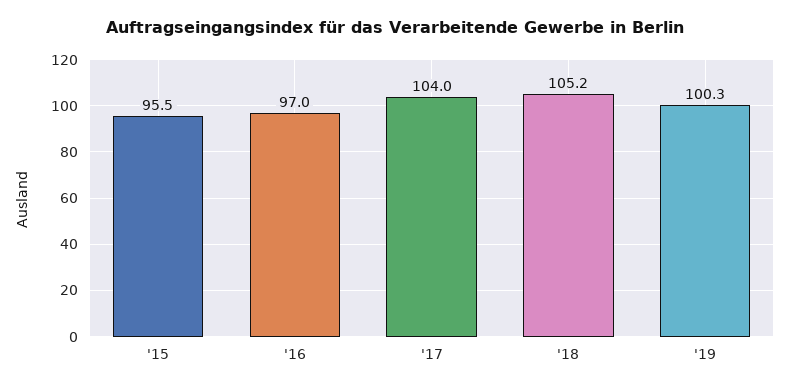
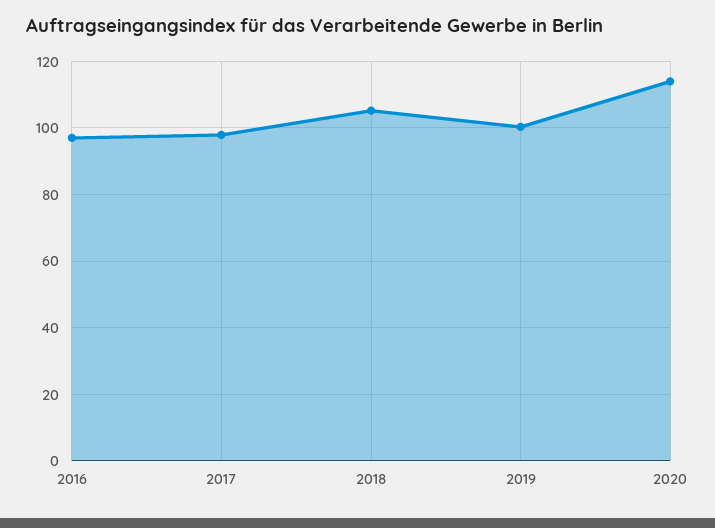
'15: 95.5 -> none
'17: 104 -> 98
2020: none -> 114

